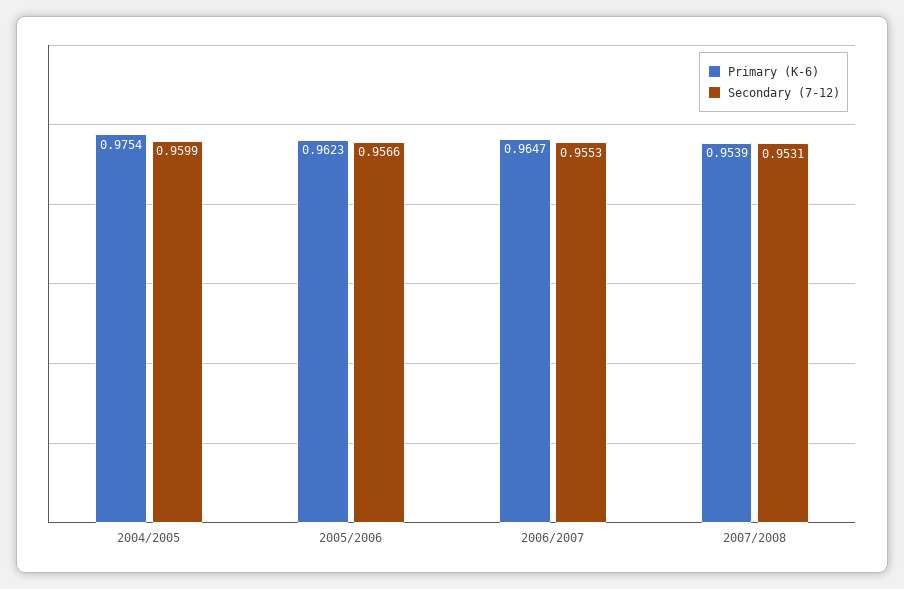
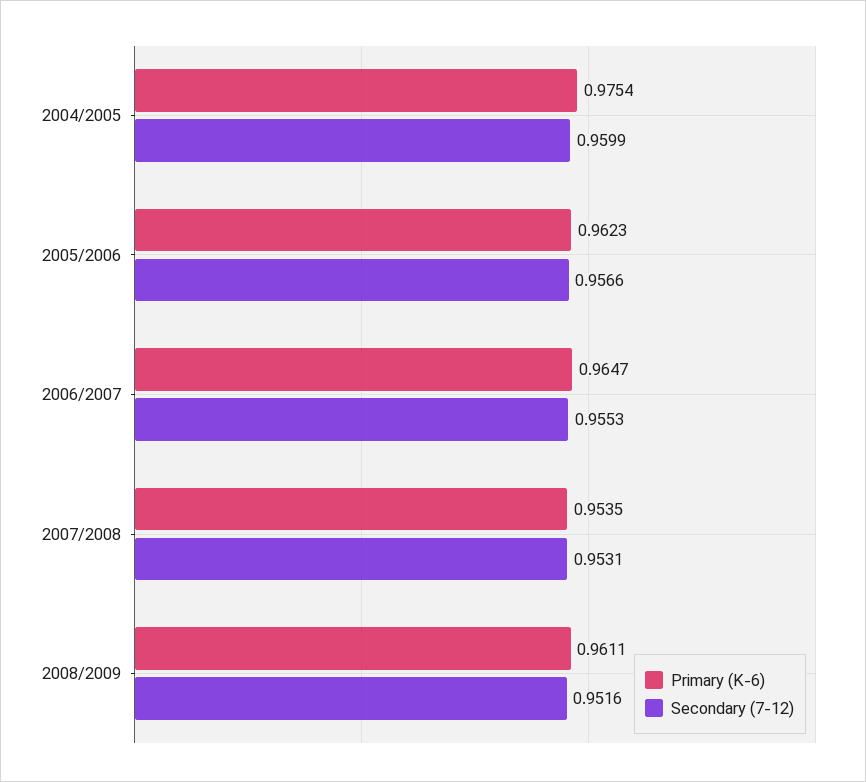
Primary (K-6), 2007/2008: 0.9539 -> 0.9535
Primary (K-6), 2008/2009: none -> 0.9611
Secondary (7-12), 2008/2009: none -> 0.9516

